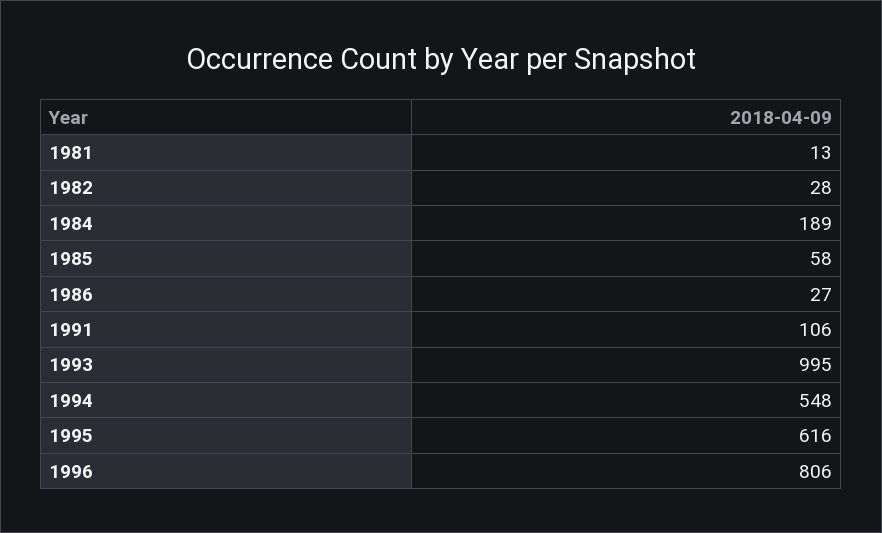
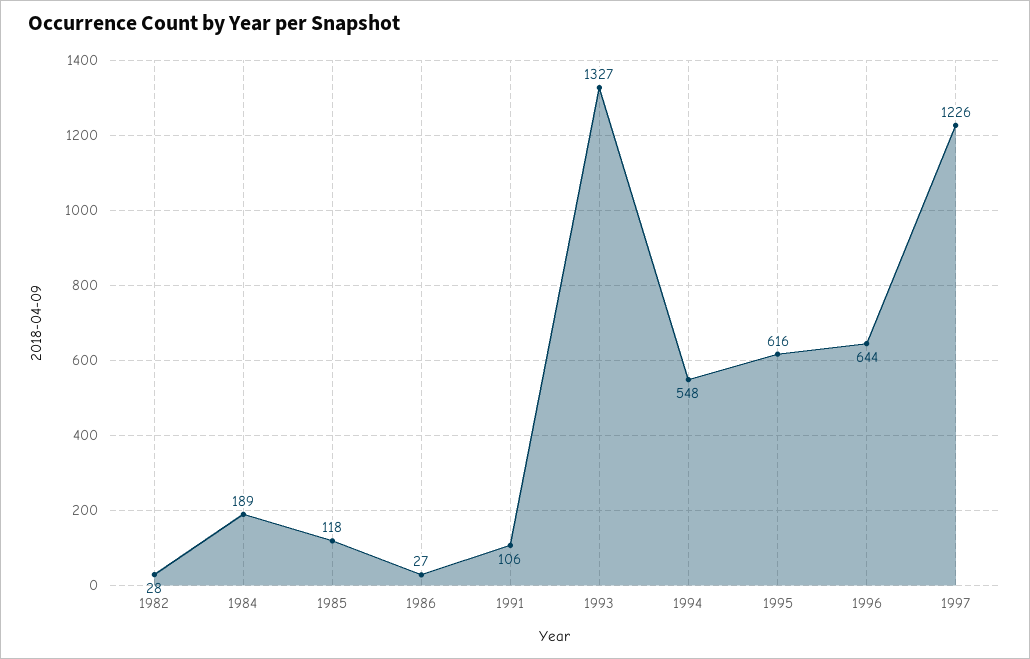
1981: 13 -> none
1985: 58 -> 118
1993: 995 -> 1327
1996: 806 -> 644
1997: none -> 1226

